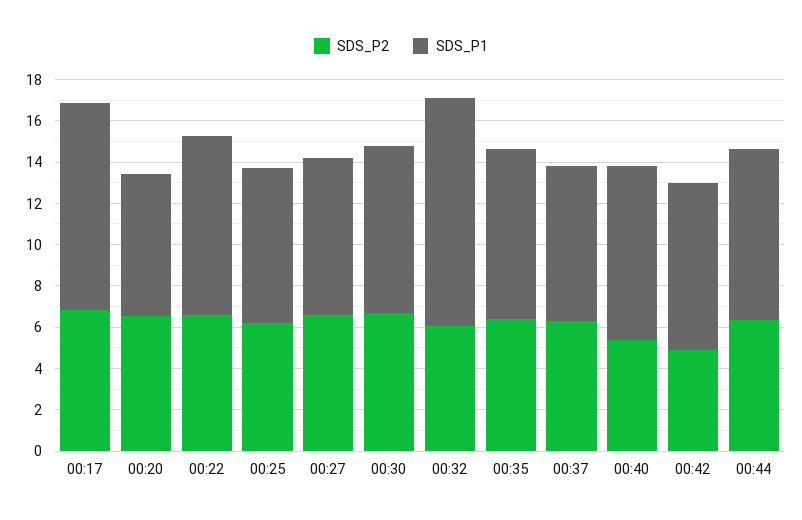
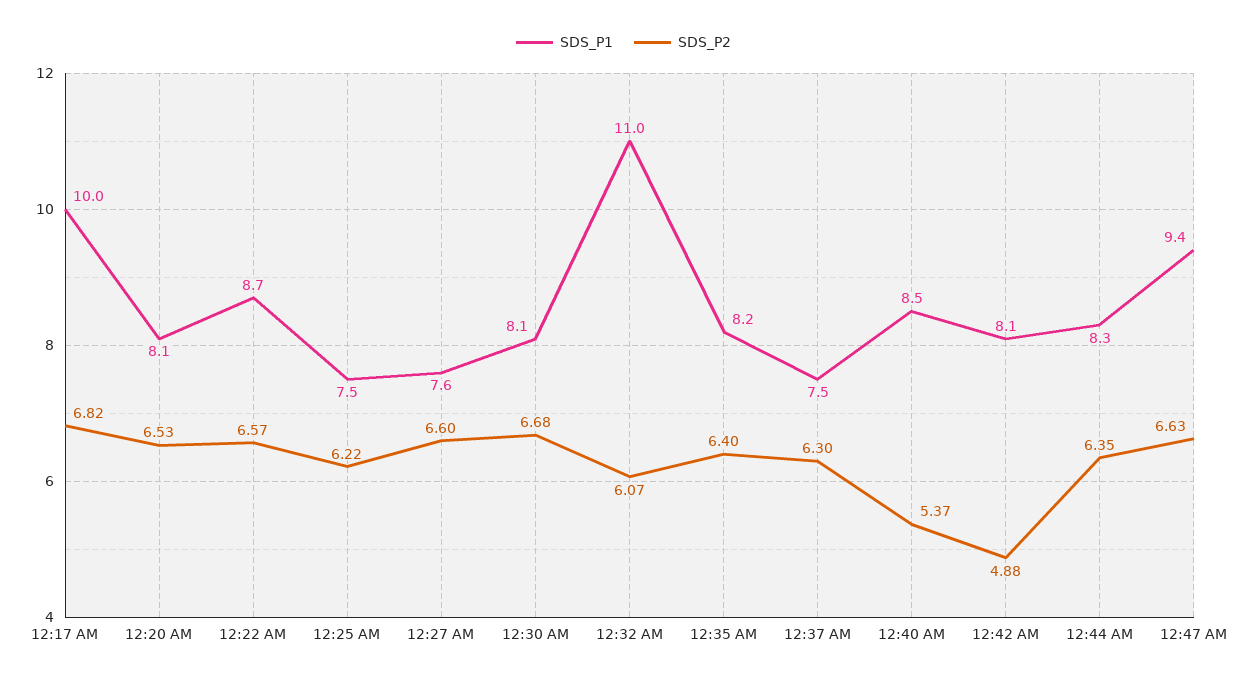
SDS_P1, 00:20: 7 -> 8.1
SDS_P1, 12:47 AM: none -> 9.4
SDS_P2, 12:47 AM: none -> 6.63

